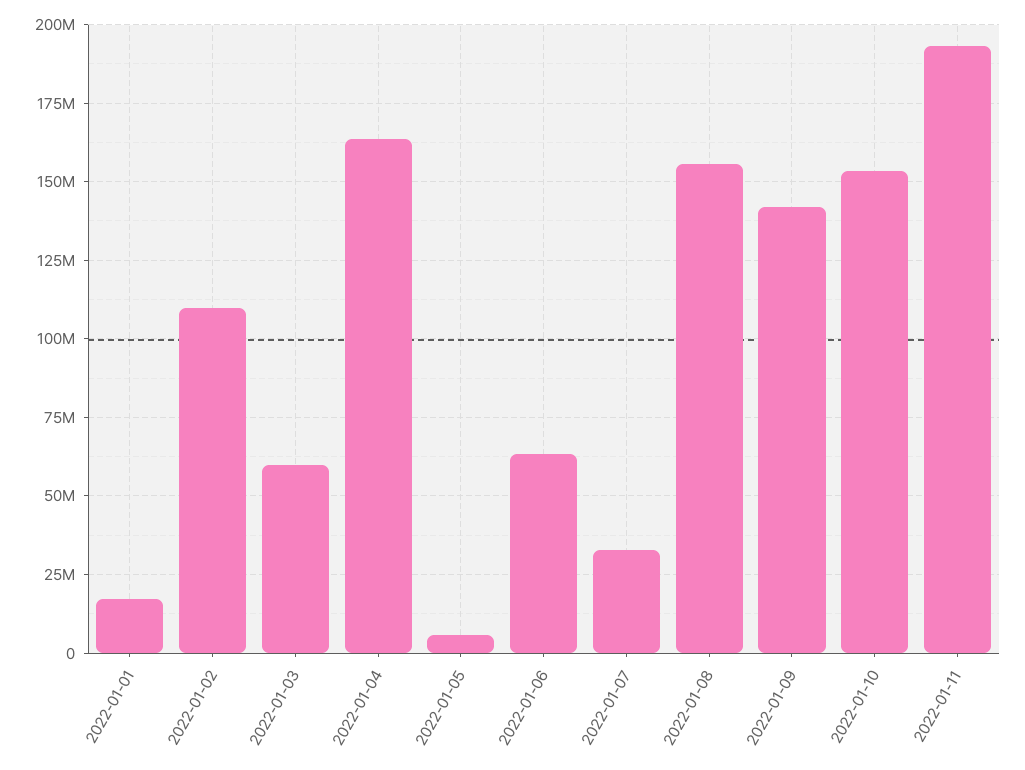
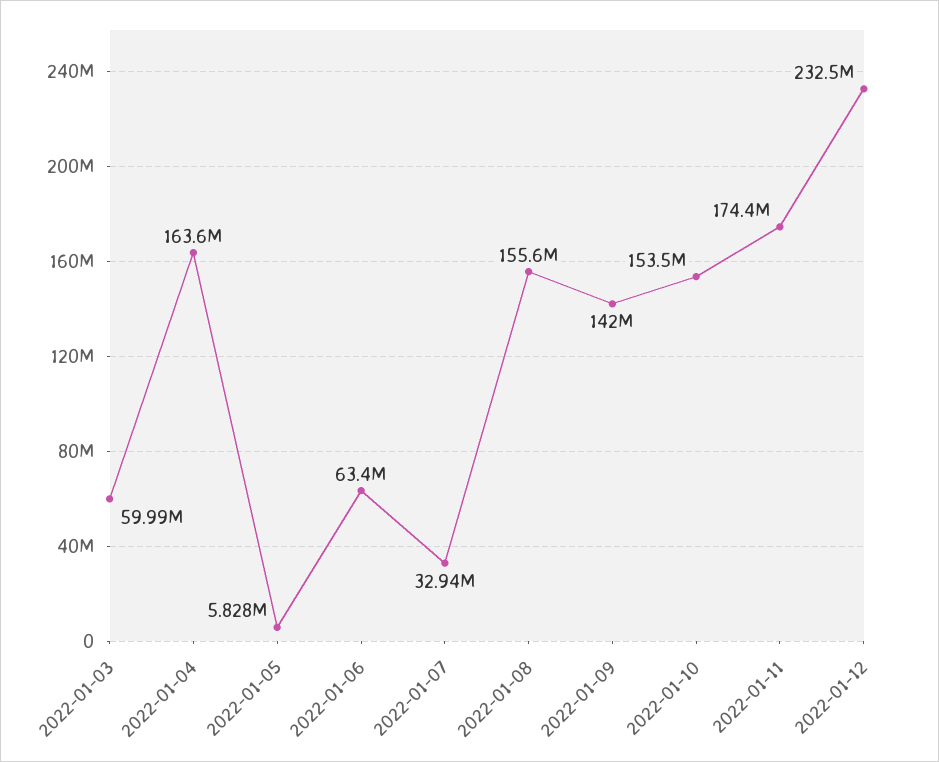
2022-01-01: 17500000 -> none
2022-01-02: 110000000 -> none
2022-01-11: 192500000 -> 174400000
2022-01-12: none -> 232500000

